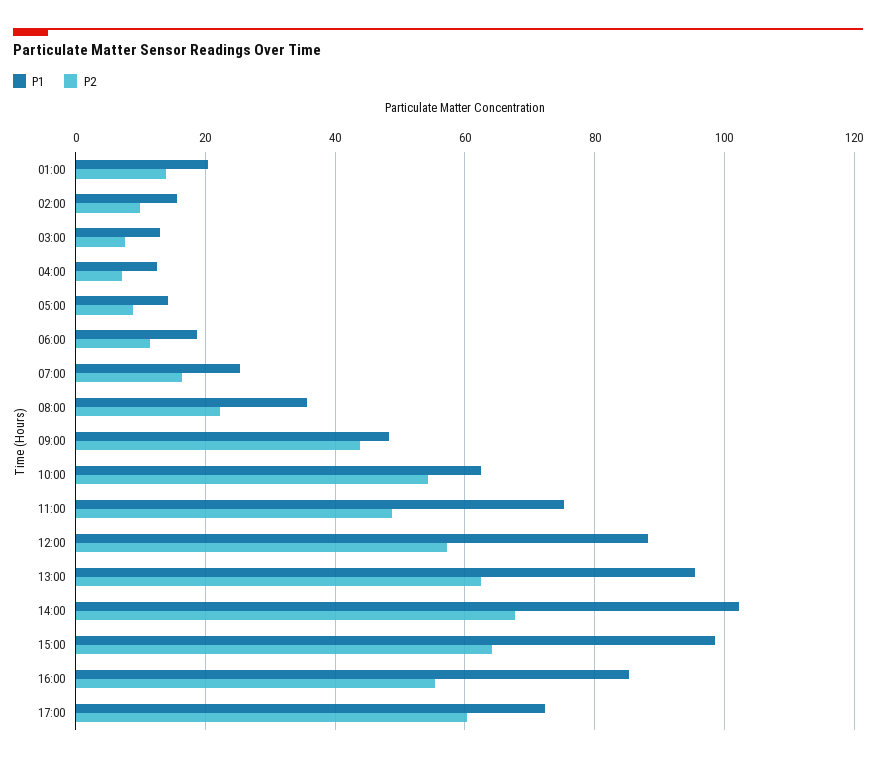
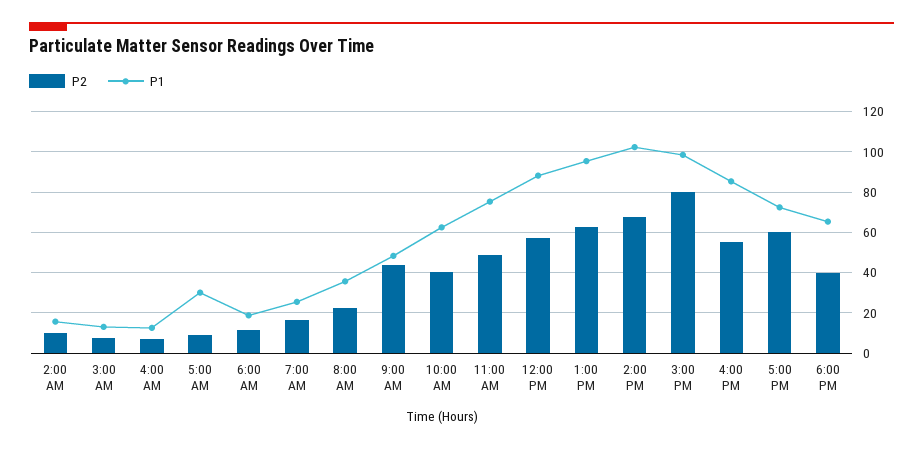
P1, 01:00: 20 -> none
P2, 01:00: 14 -> none
P1, 05:00: 14 -> 30
P2, 10:00: 54 -> 40
P2, 15:00: 64 -> 80
P2, 6:00 PM: none -> 40
P1, 6:00 PM: none -> 65

